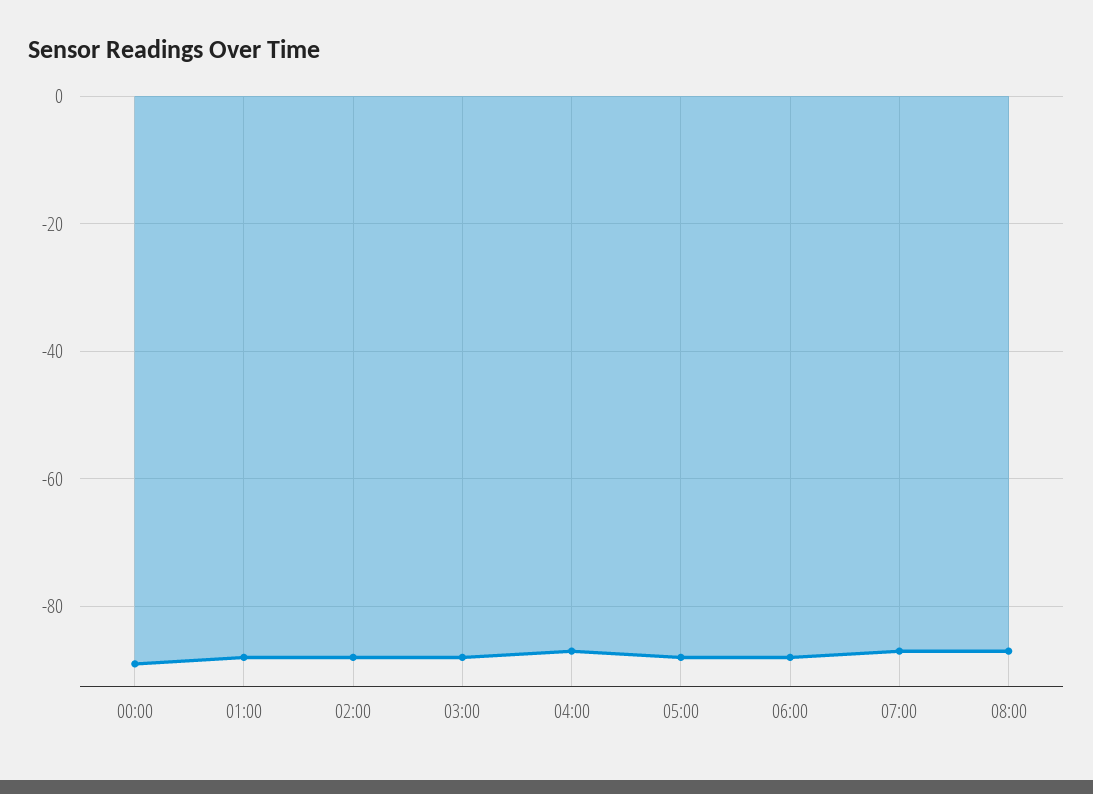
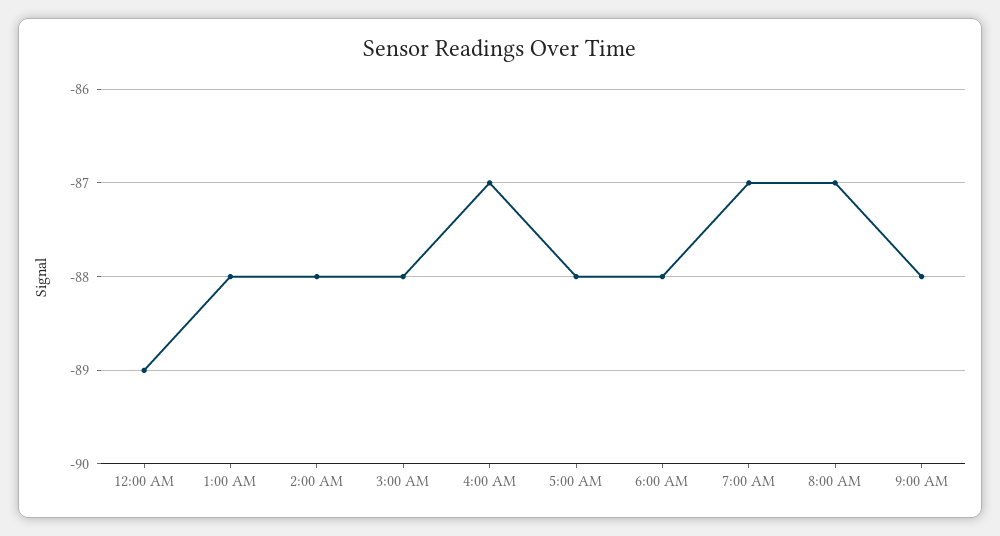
9:00 AM: none -> -88

